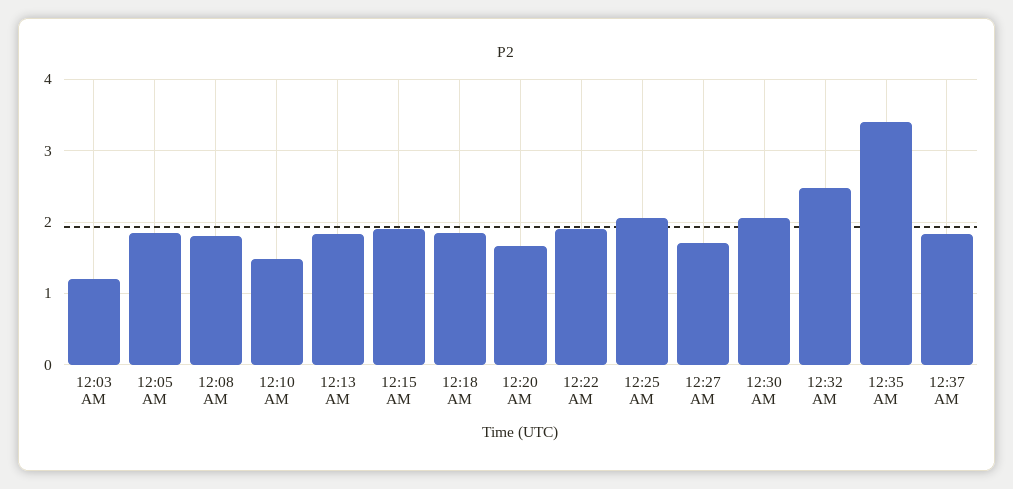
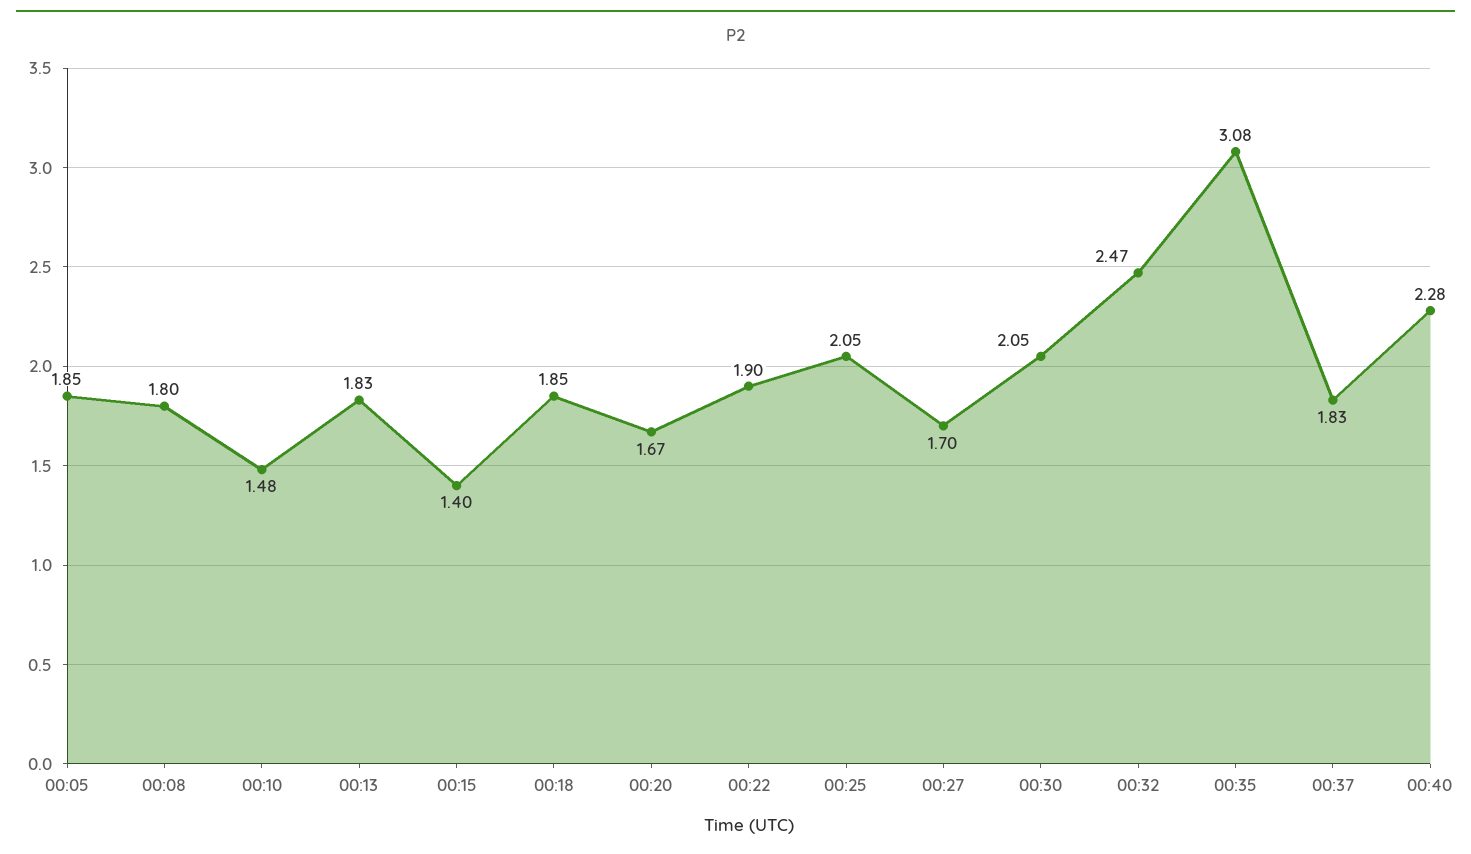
12:03 AM: 1.2 -> none
12:15 AM: 1.9 -> 1.4
12:35 AM: 3.4 -> 3.08
00:40: none -> 2.28

